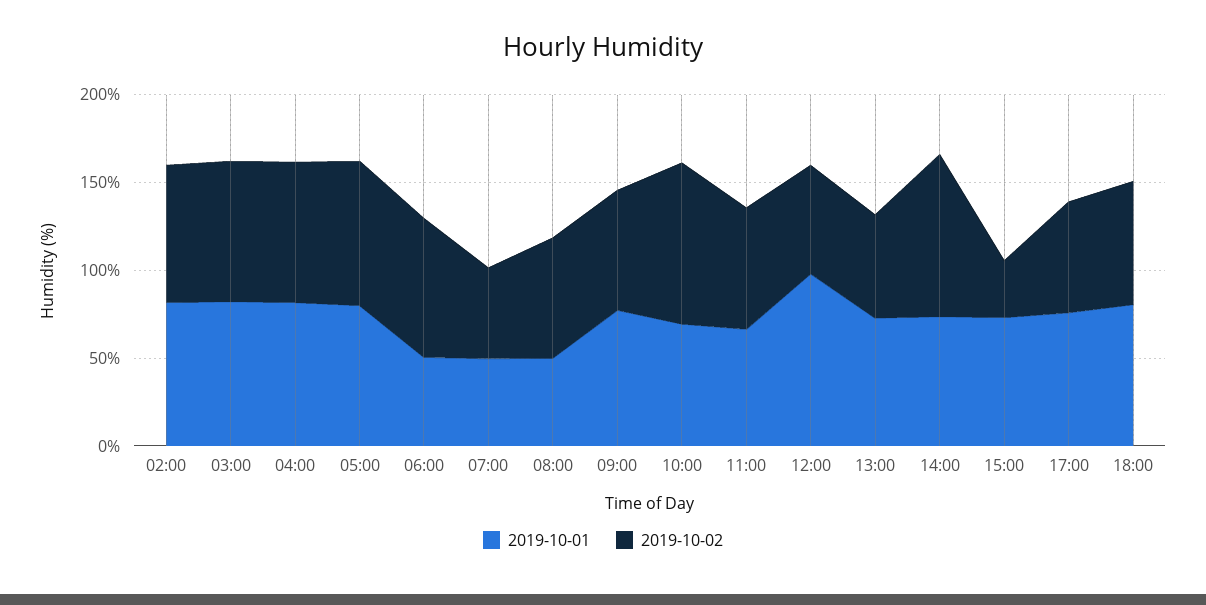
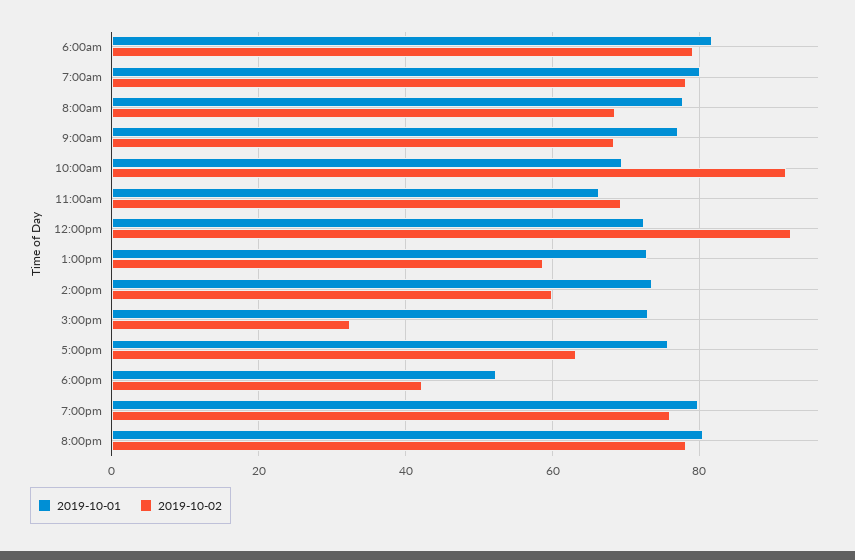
2019-10-01, 02:00: 80 -> none
2019-10-02, 02:00: 80 -> none
2019-10-01, 03:00: 80 -> none
2019-10-02, 03:00: 80 -> none
2019-10-01, 04:00: 80 -> none
2019-10-02, 04:00: 80 -> none
2019-10-01, 05:00: 80 -> none
2019-10-02, 05:00: 80 -> none
2019-10-01, 06:00: 50 -> 82
2019-10-01, 07:00: 50 -> 80
2019-10-02, 07:00: 50 -> 78
2019-10-01, 08:00: 50 -> 78
2019-10-01, 12:00: 100 -> 72
2019-10-02, 12:00: 60 -> 92
2019-10-02, 14:00: 90 -> 60
2019-10-01, 18:00: 80 -> 52
2019-10-02, 18:00: 70 -> 42
2019-10-01, 7:00pm: none -> 80
2019-10-02, 7:00pm: none -> 76
2019-10-01, 8:00pm: none -> 80
2019-10-02, 8:00pm: none -> 78

